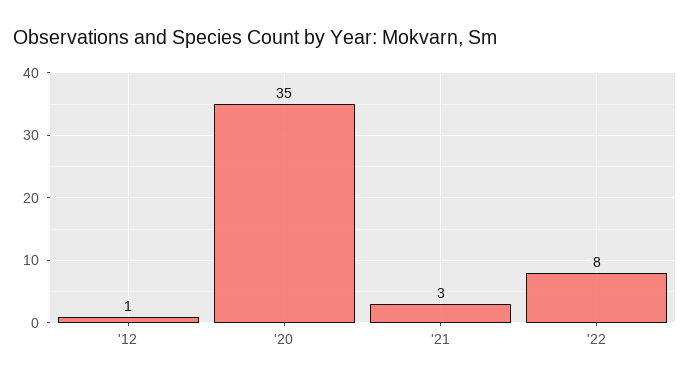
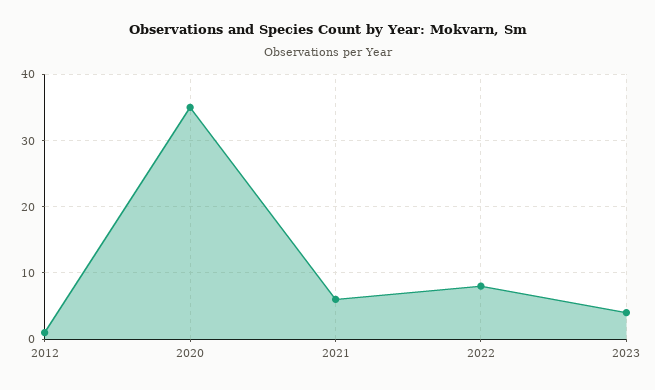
'21: 3 -> 6
2023: none -> 4

